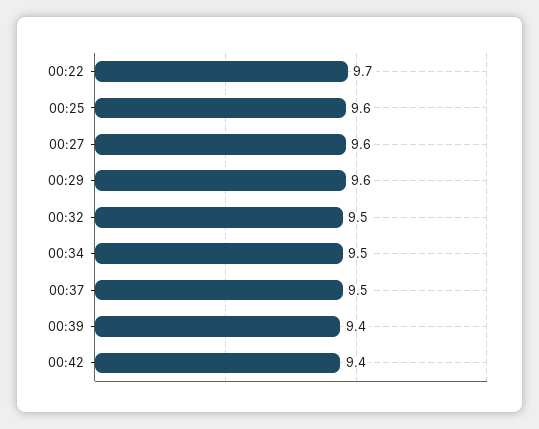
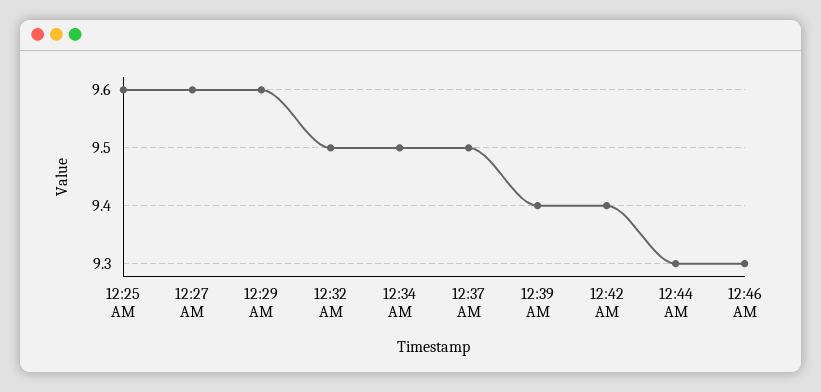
00:22: 9.7 -> none
12:44 AM: none -> 9.3
12:46 AM: none -> 9.3

